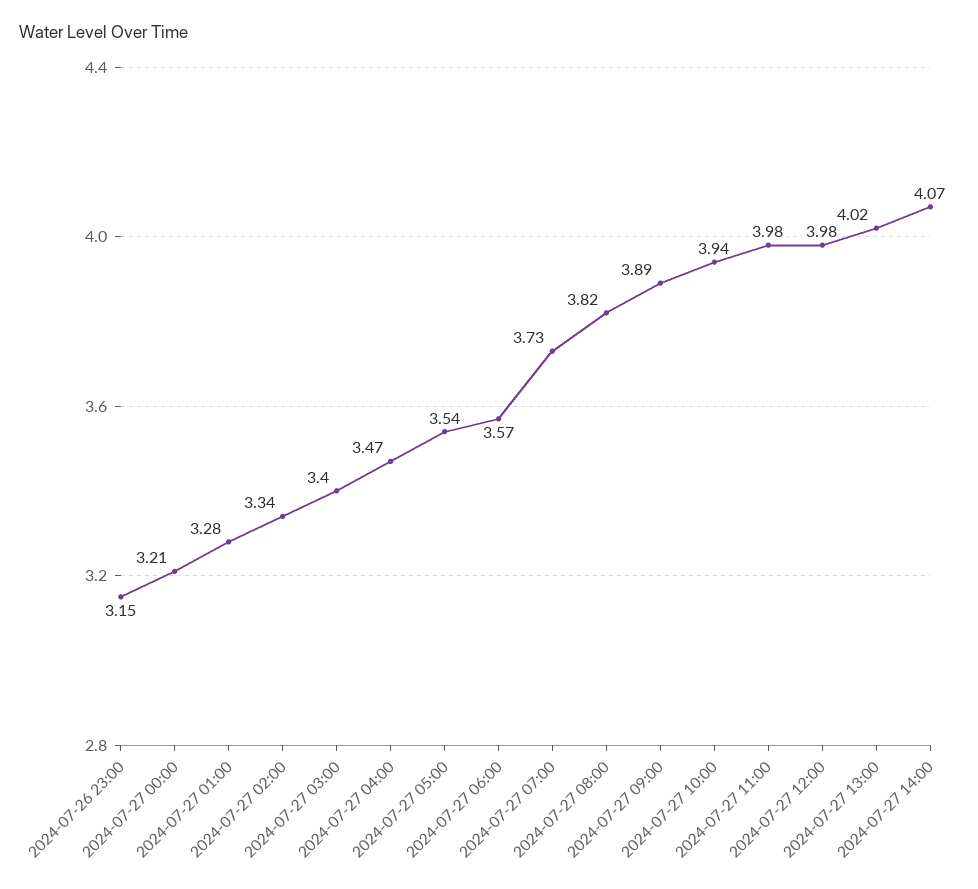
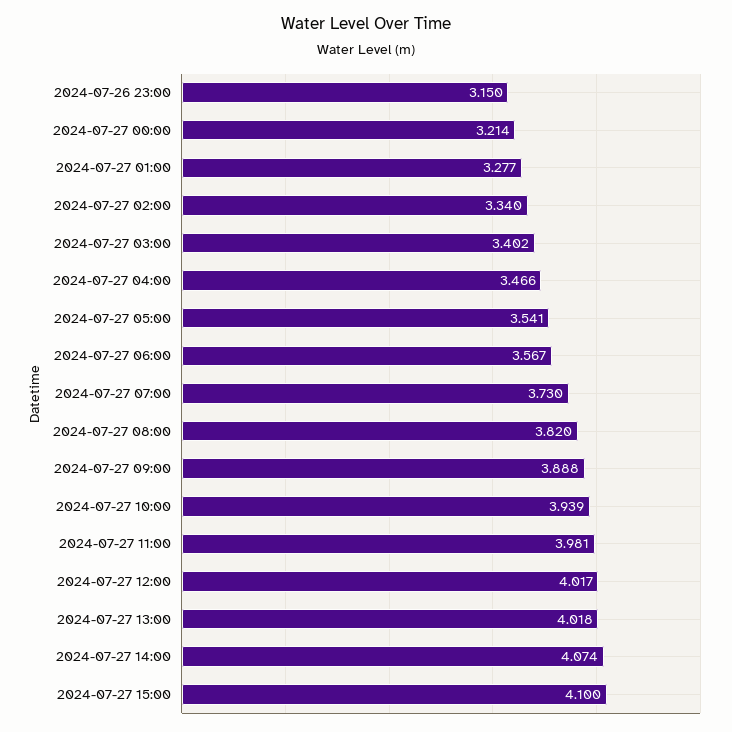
2024-07-27 12:00: 3.98 -> 4.017
2024-07-27 15:00: none -> 4.1

